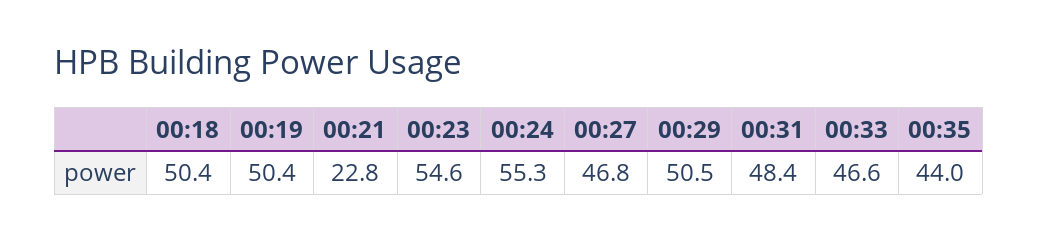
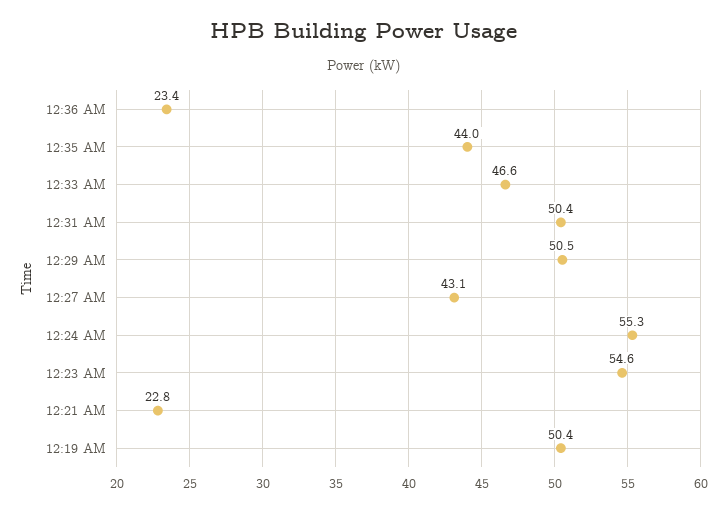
00:18: 50.4 -> none
00:27: 46.8 -> 43.1
00:31: 48.4 -> 50.4
12:36 AM: none -> 23.4

